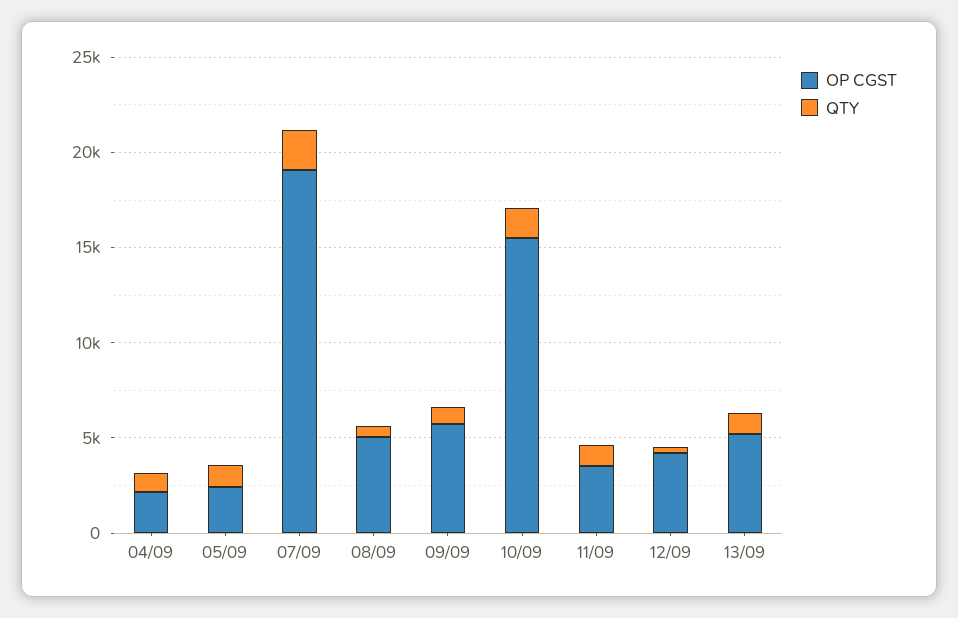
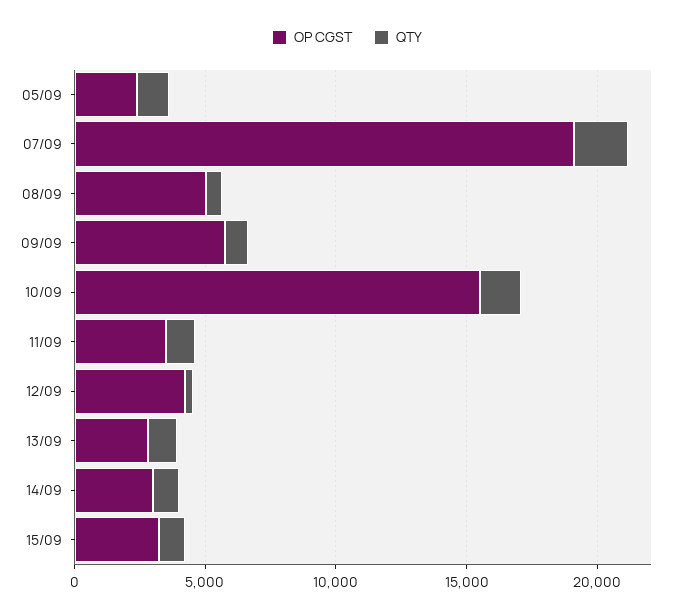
OP CGST, 04/09: 2000 -> none
QTY, 04/09: 1000 -> none
OP CGST, 13/09: 5000 -> 3000
OP CGST, 14/09: none -> 3000
QTY, 14/09: none -> 1000
OP CGST, 15/09: none -> 3000
QTY, 15/09: none -> 1000

